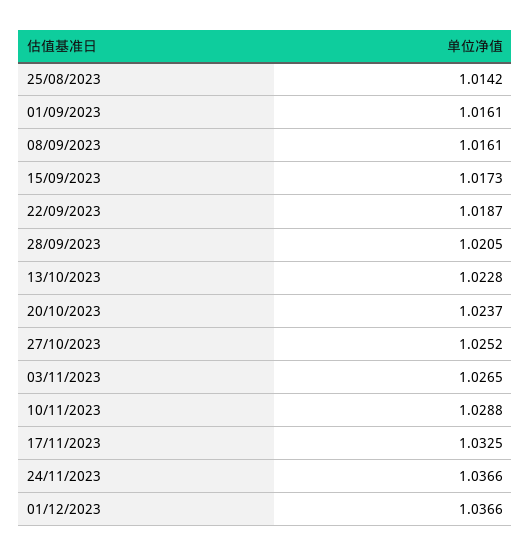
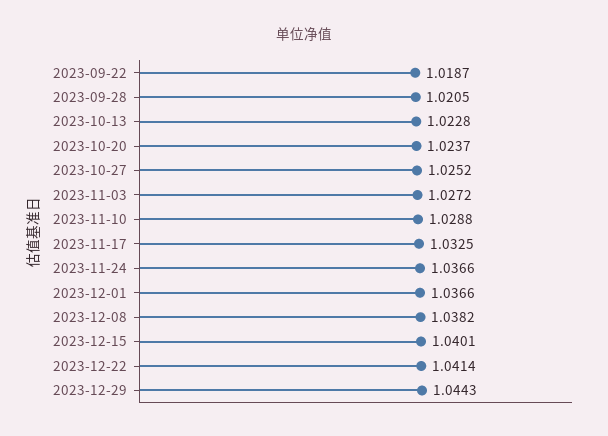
25/08/2023: 1.0142 -> none
01/09/2023: 1.0161 -> none
08/09/2023: 1.0161 -> none
15/09/2023: 1.0173 -> none
03/11/2023: 1.0265 -> 1.0272
2023-12-08: none -> 1.0382
2023-12-15: none -> 1.0401
2023-12-22: none -> 1.0414
2023-12-29: none -> 1.0443

